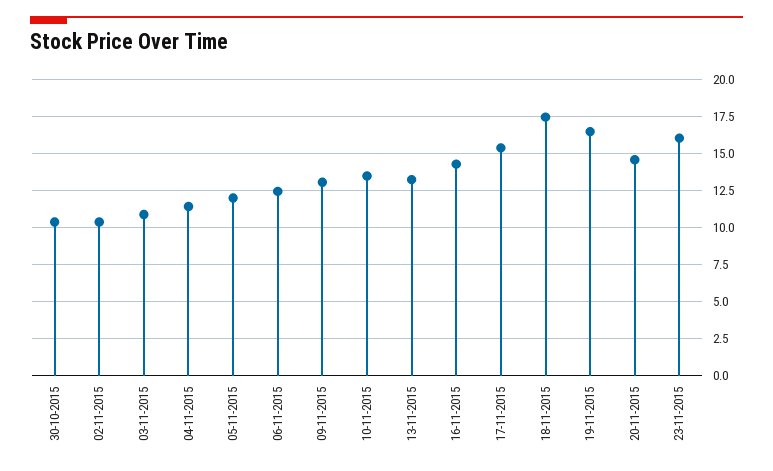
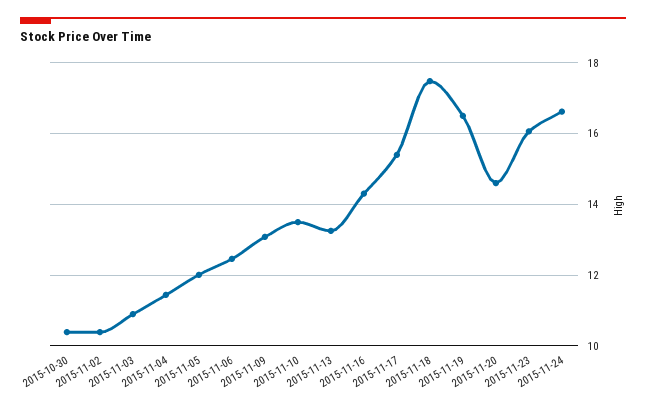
2015-11-24: none -> 16.6

